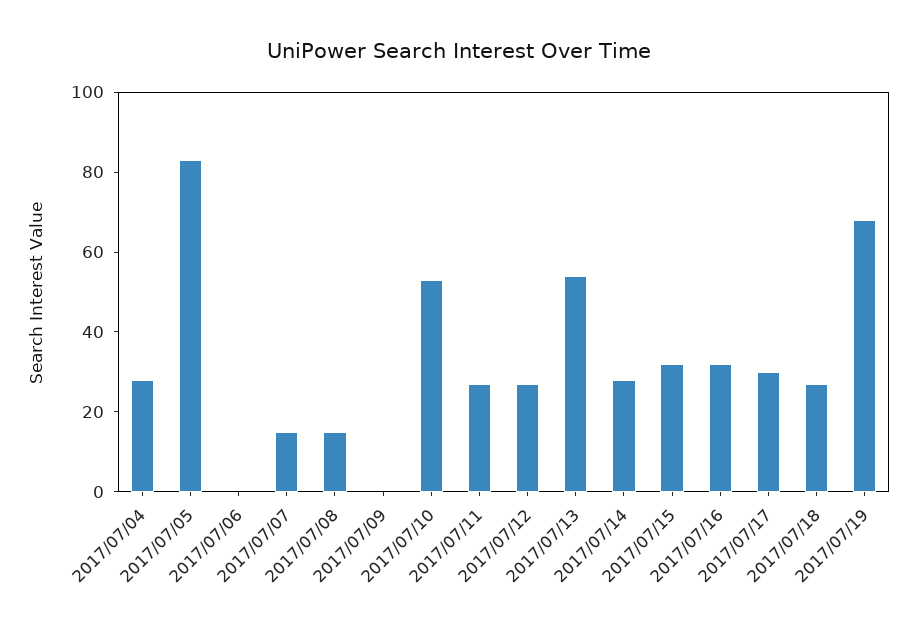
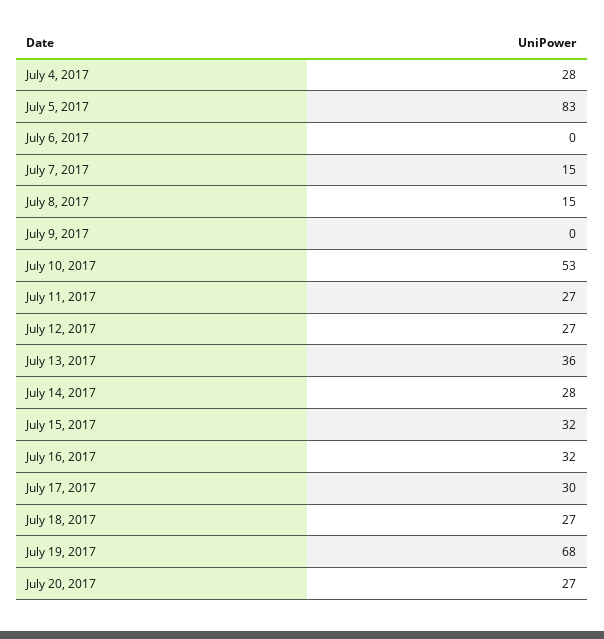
2017/07/13: 55 -> 36
July 20, 2017: none -> 27

